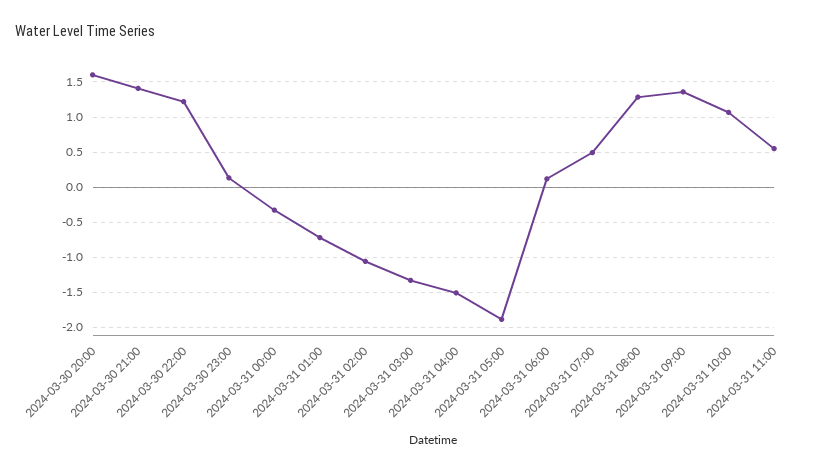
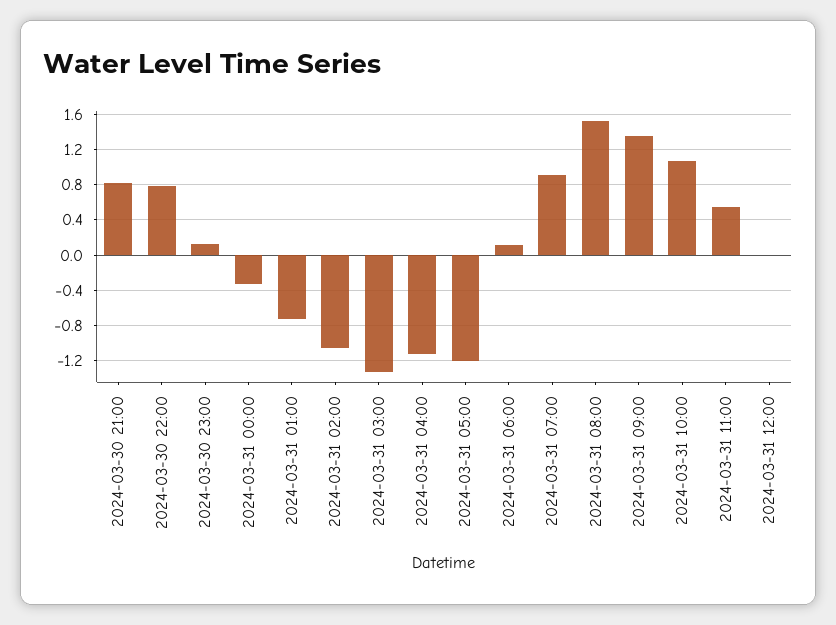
2024-03-30 20:00: 1.6 -> none
2024-03-30 21:00: 1.4 -> 0.8
2024-03-30 22:00: 1.2 -> 0.8
2024-03-31 04:00: -1.5 -> -1.1
2024-03-31 05:00: -1.9 -> -1.2
2024-03-31 07:00: 0.5 -> 0.9
2024-03-31 08:00: 1.3 -> 1.5
2024-03-31 12:00: none -> 0

